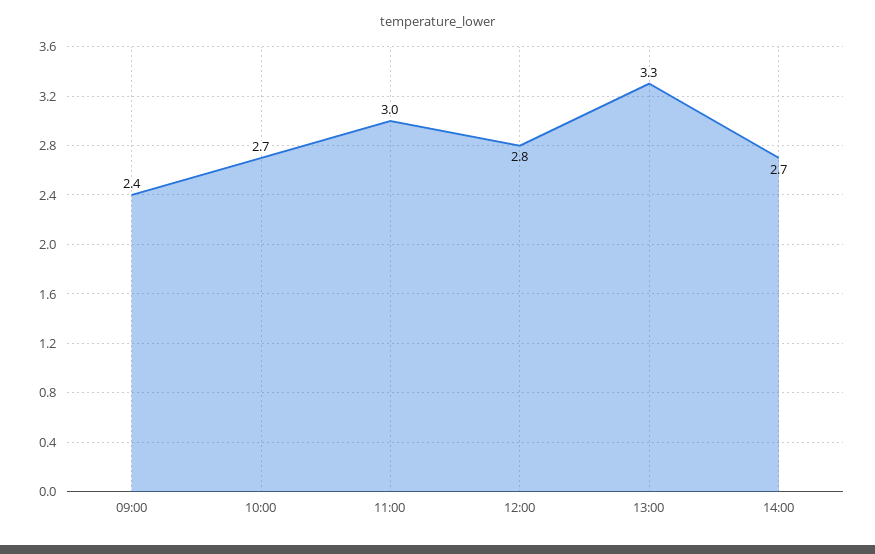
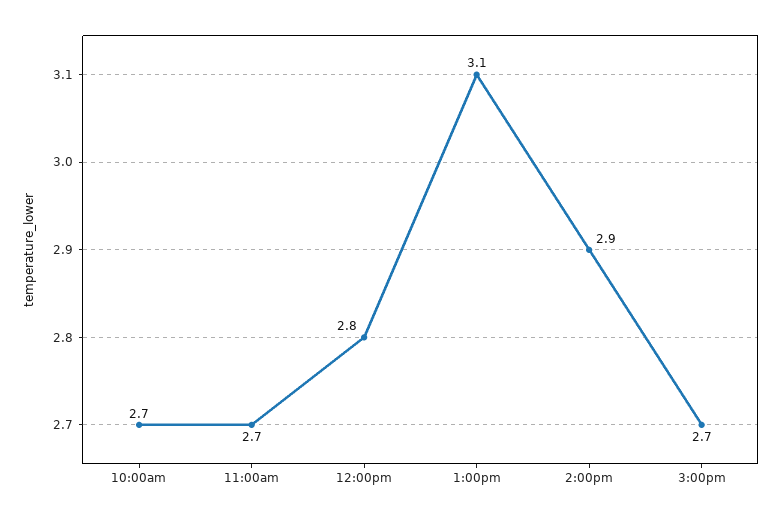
09:00: 2.4 -> none
11:00: 3 -> 2.7
13:00: 3.3 -> 3.1
14:00: 2.7 -> 2.9
3:00pm: none -> 2.7

